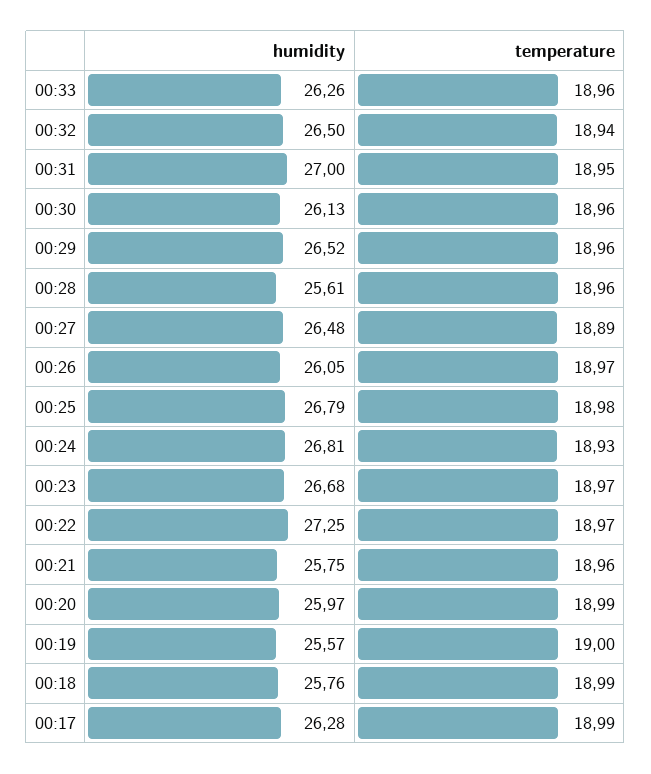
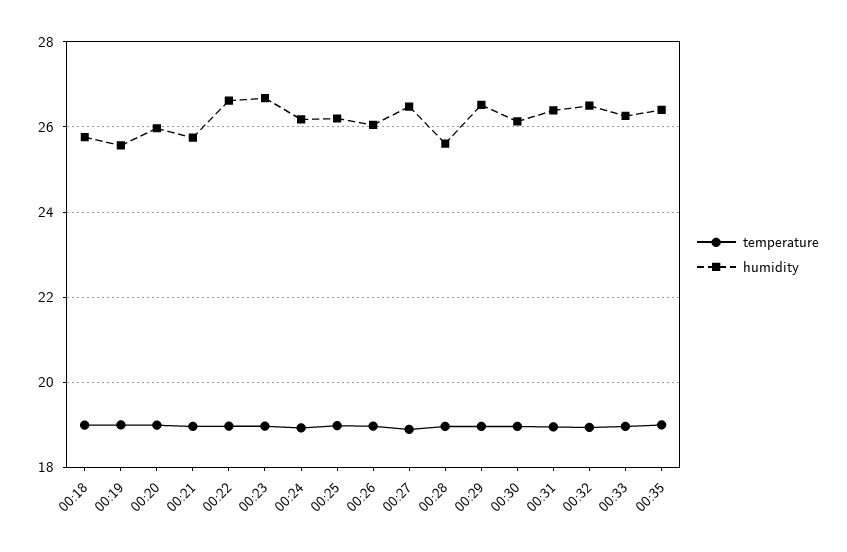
humidity, 00:31: 27 -> 26.4
humidity, 00:25: 26.79 -> 26.2
humidity, 00:24: 26.81 -> 26.2
humidity, 00:22: 27.25 -> 26.6
humidity, 00:17: 26.28 -> none
temperature, 00:17: 18.99 -> none
temperature, 00:35: none -> 19
humidity, 00:35: none -> 26.4

